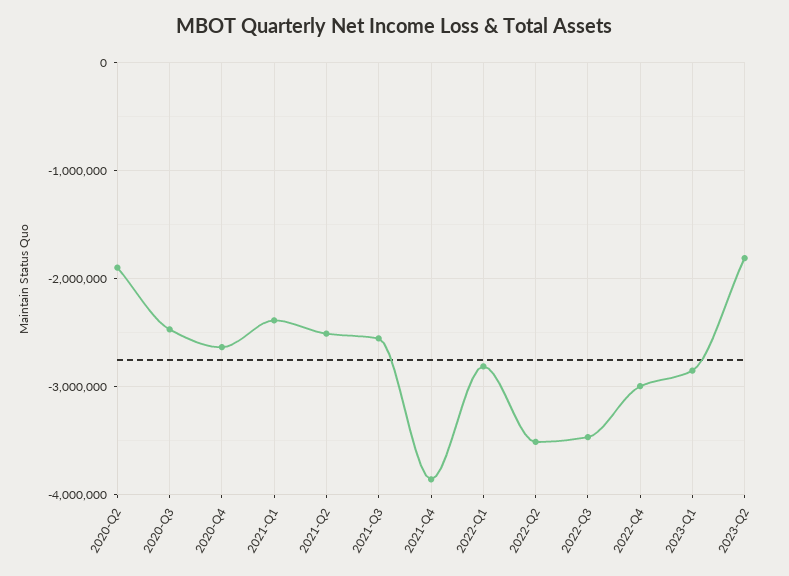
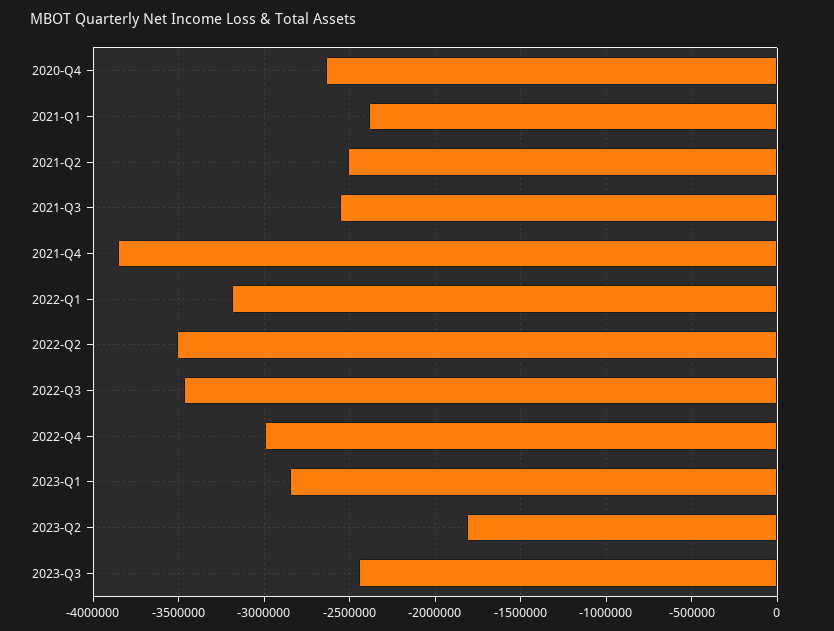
2020-Q2: -1900000 -> none
2020-Q3: -2500000 -> none
2022-Q1: -2800000 -> -3200000
2023-Q3: none -> -2450000

